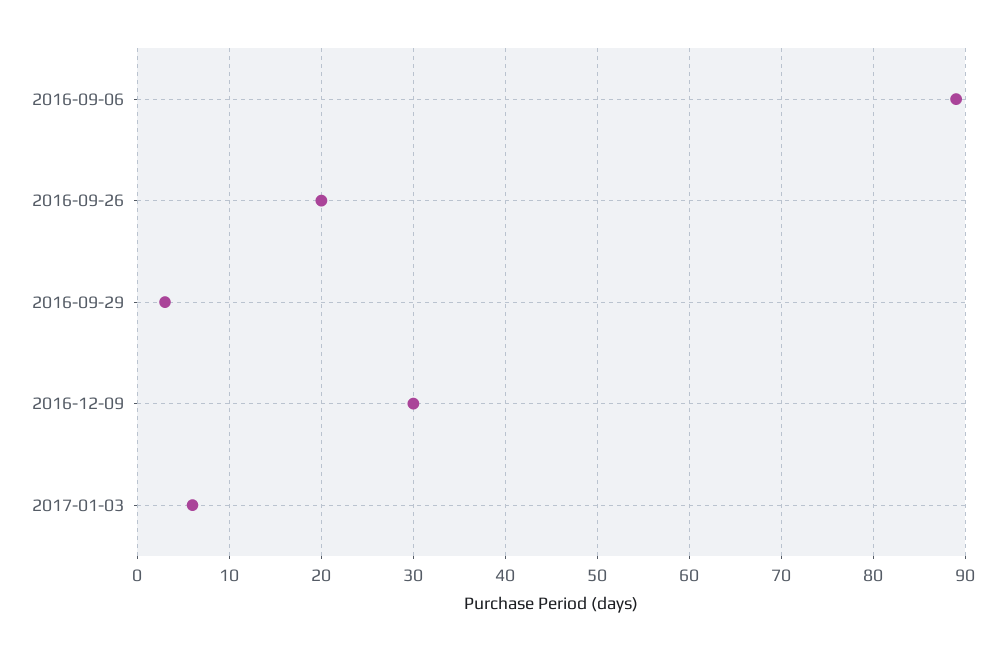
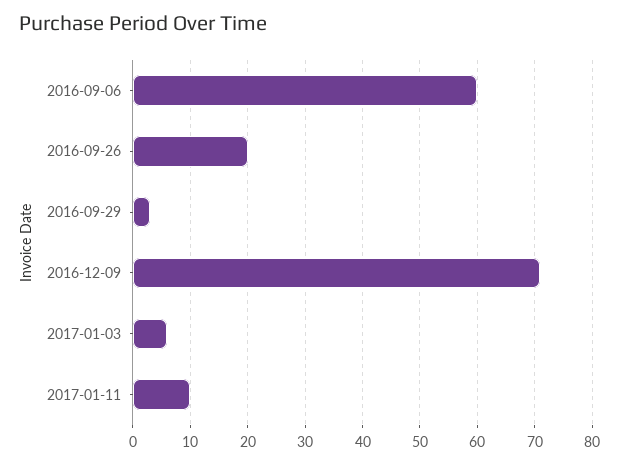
2016-09-06: 89 -> 60
2016-12-09: 30 -> 70
2017-01-11: none -> 10

